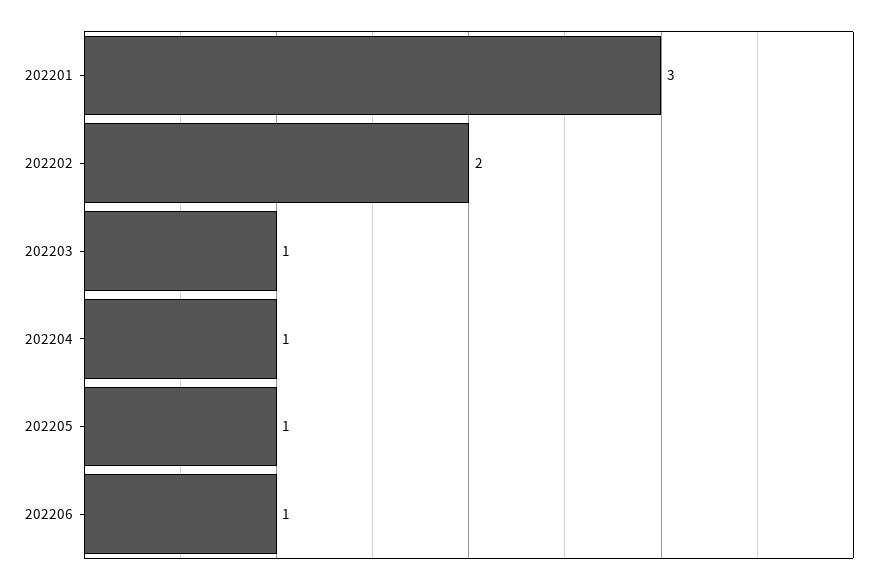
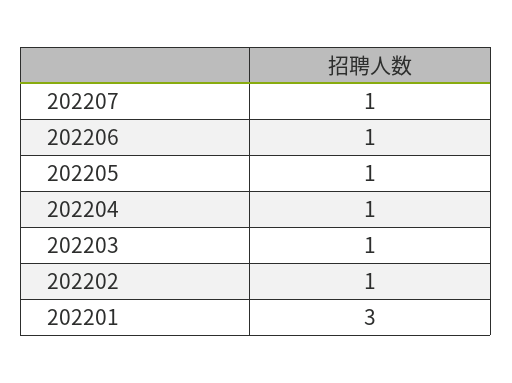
202202: 2 -> 1
202207: none -> 1

